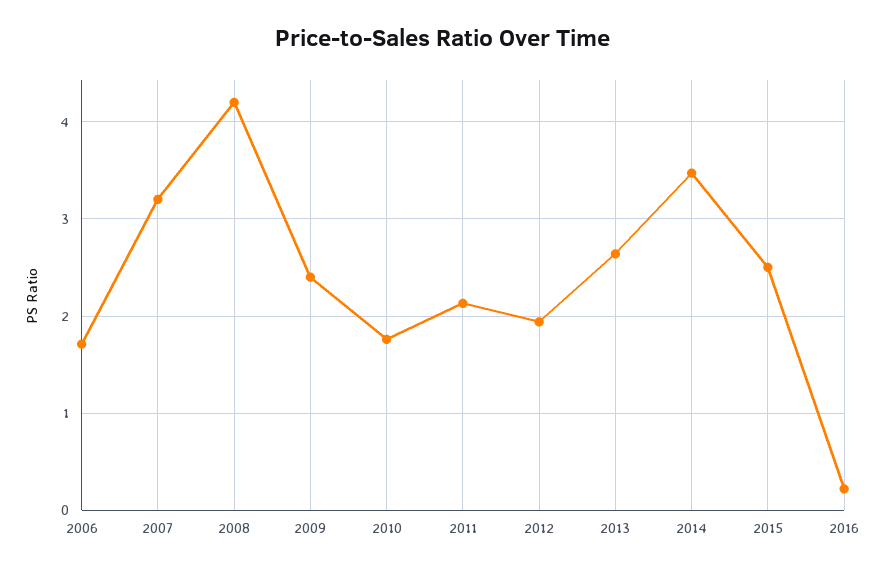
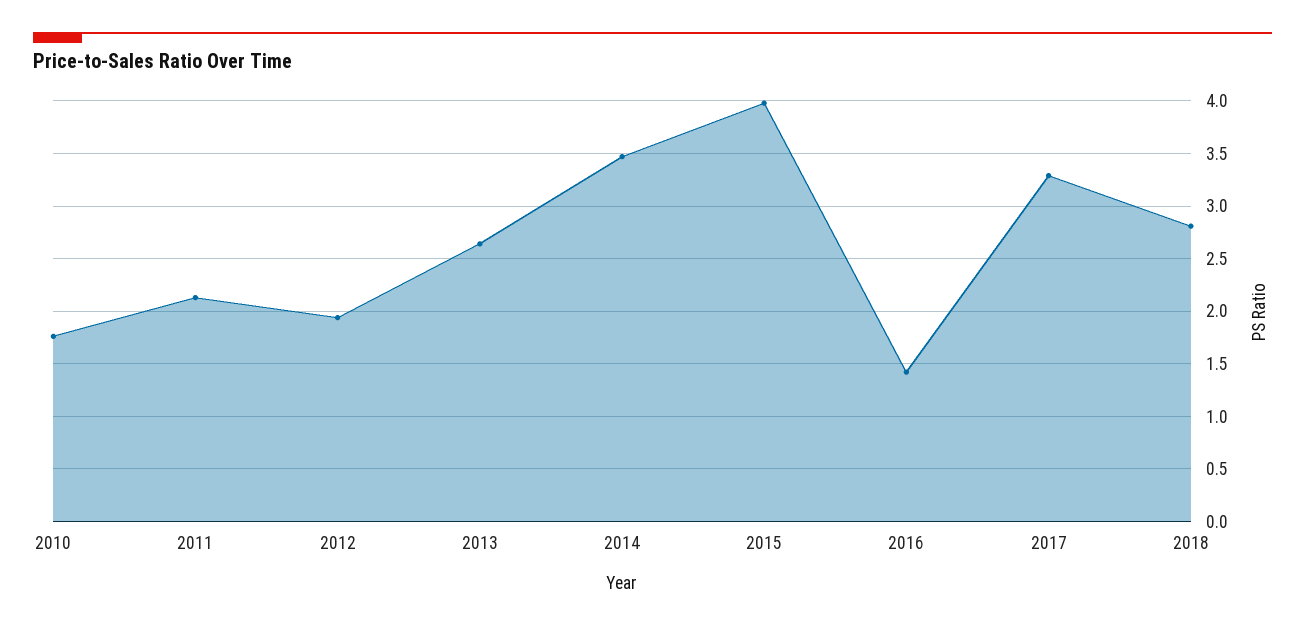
2006: 1.7 -> none
2007: 3.2 -> none
2008: 4.2 -> none
2009: 2.4 -> none
2015: 2.5 -> 4
2016: 0.2 -> 1.4
2017: none -> 3.3
2018: none -> 2.8

